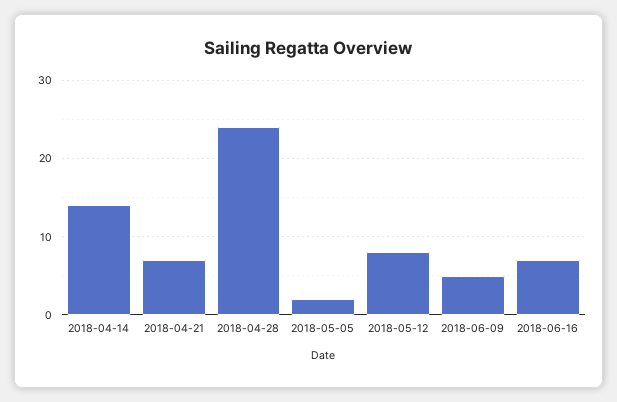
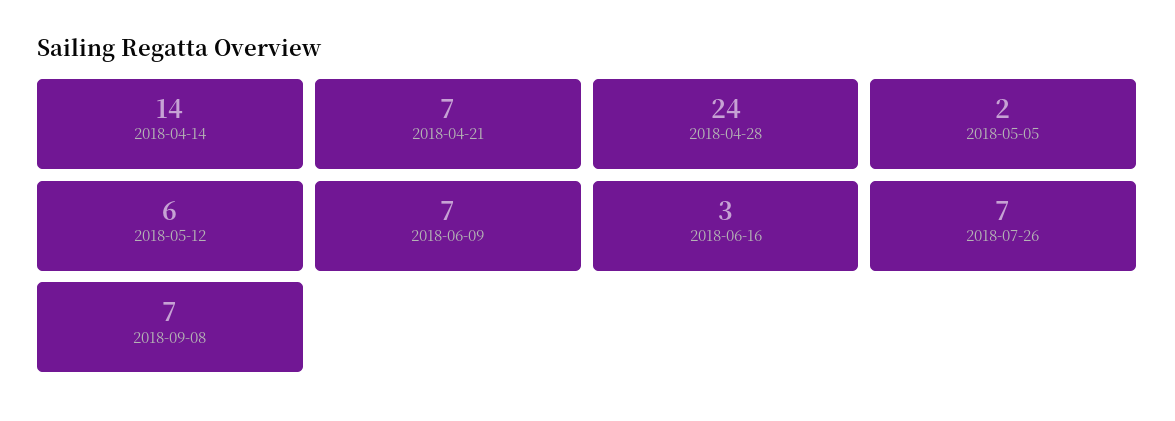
2018-05-12: 8 -> 6
2018-06-09: 5 -> 7
2018-06-16: 7 -> 3
2018-07-26: none -> 7
2018-09-08: none -> 7

